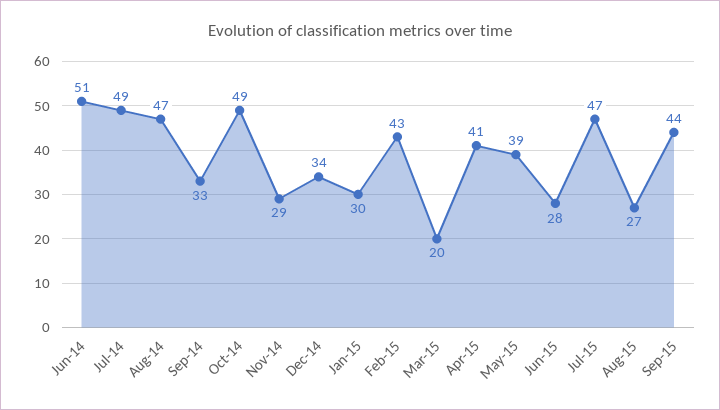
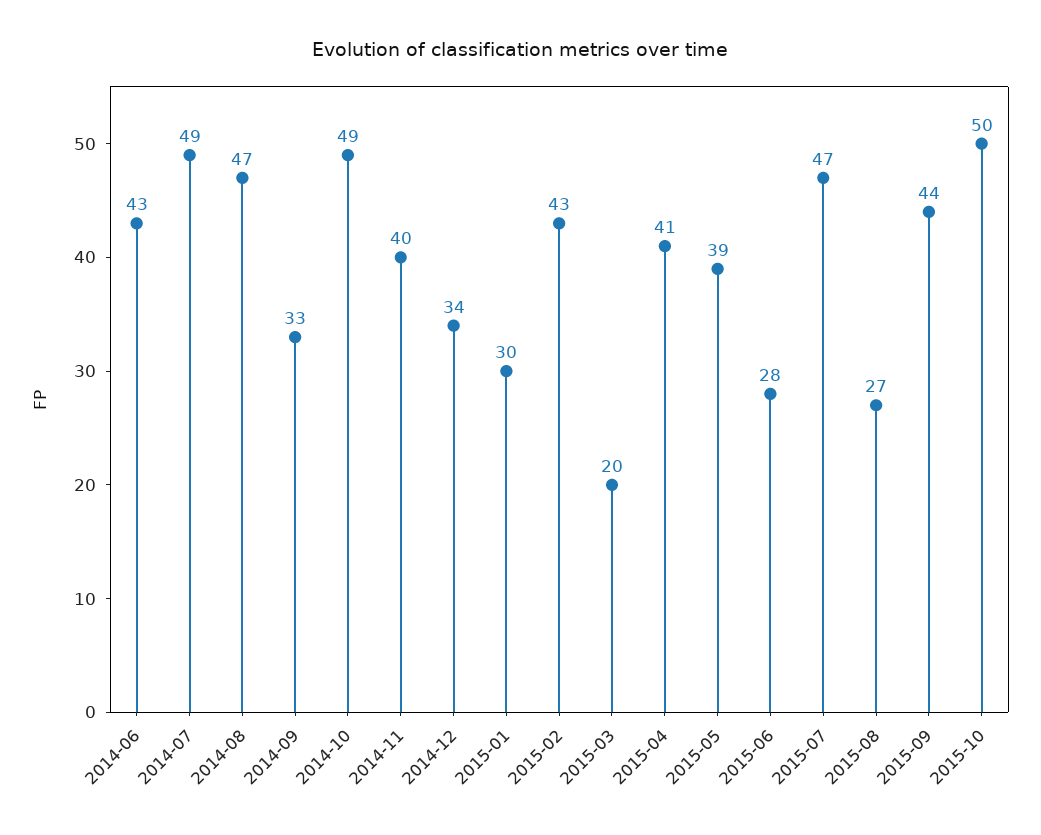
Jun-14: 51 -> 43
Nov-14: 29 -> 40
2015-10: none -> 50

